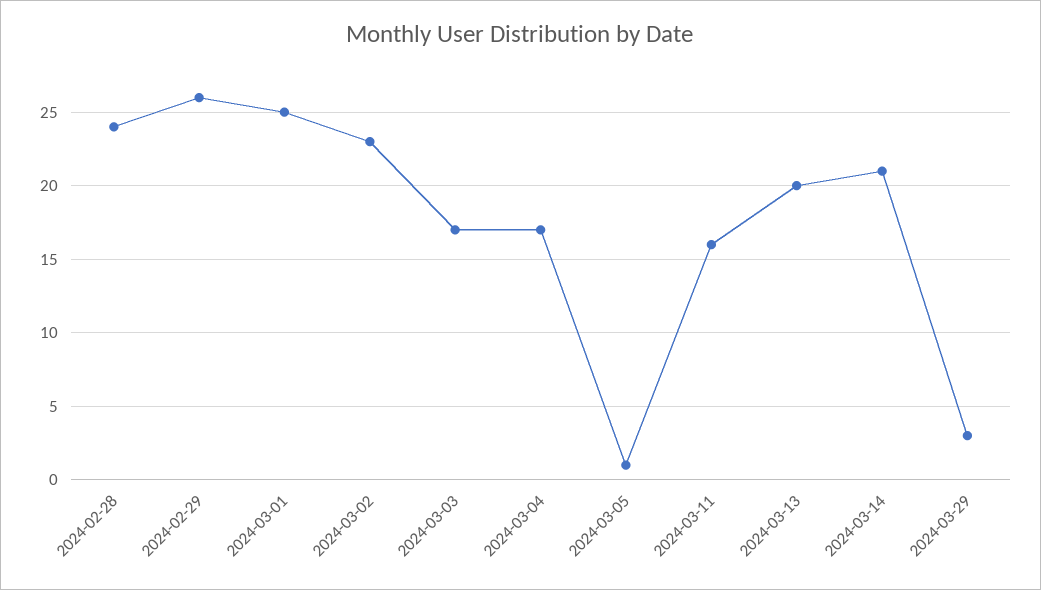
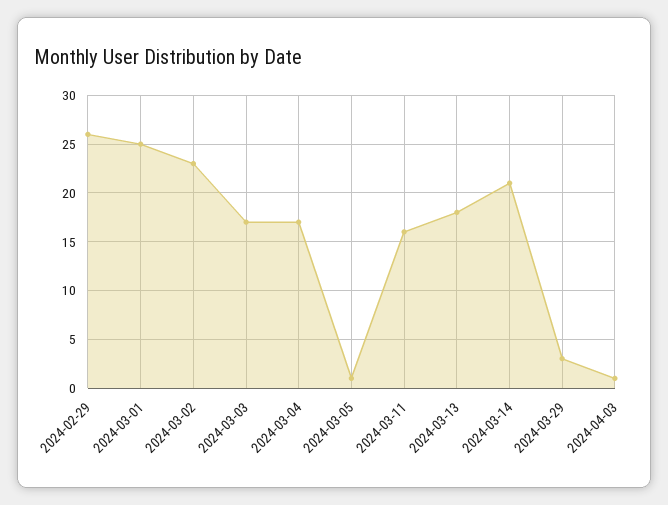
2024-02-28: 24 -> none
2024-03-13: 20 -> 18
2024-04-03: none -> 1

